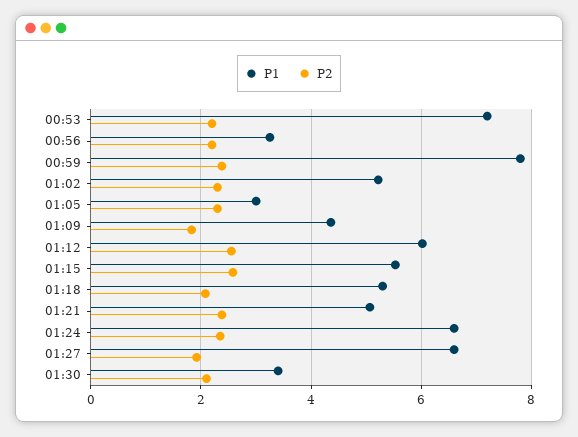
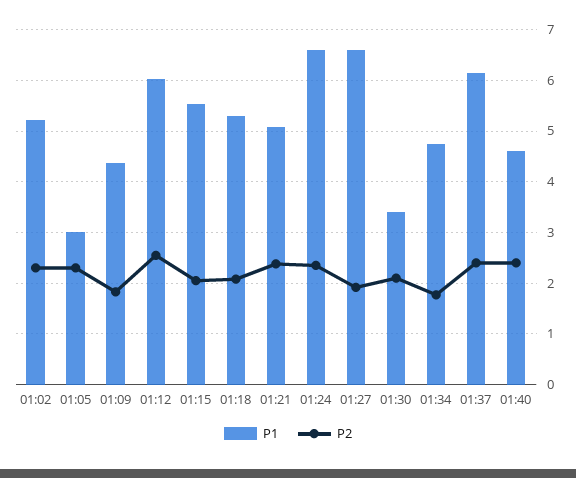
P1, 00:53: 7.2 -> none
P2, 00:53: 2.2 -> none
P1, 00:56: 3.2 -> none
P2, 00:56: 2.2 -> none
P1, 00:59: 7.8 -> none
P2, 00:59: 2.4 -> none
P2, 01:15: 2.6 -> 2
P1, 01:34: none -> 4.8
P2, 01:34: none -> 1.8
P1, 01:37: none -> 6.2
P2, 01:37: none -> 2.4
P1, 01:40: none -> 4.6
P2, 01:40: none -> 2.4

